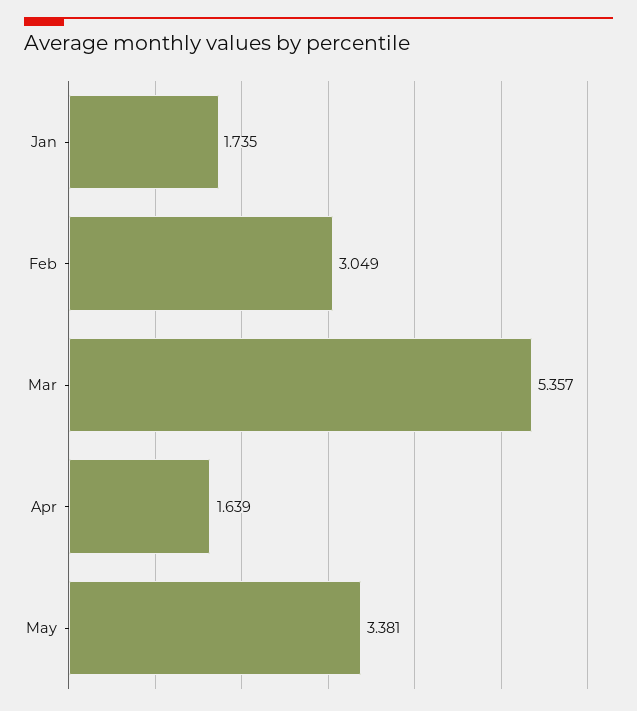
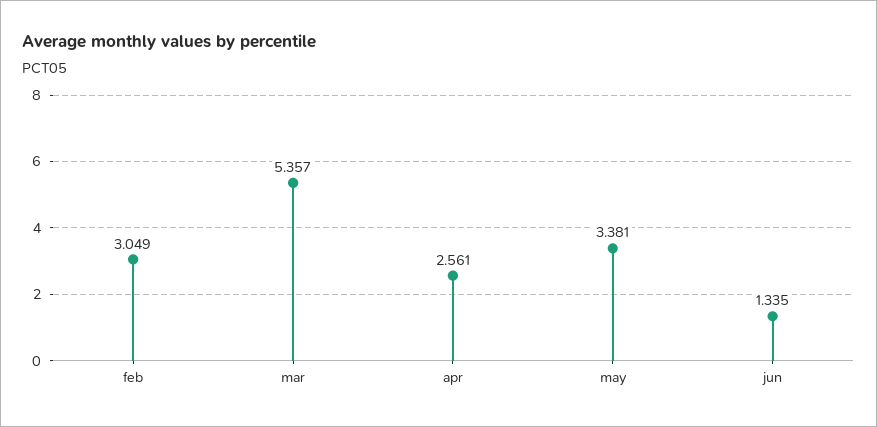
Jan: 1.735 -> none
Apr: 1.639 -> 2.561
jun: none -> 1.335

